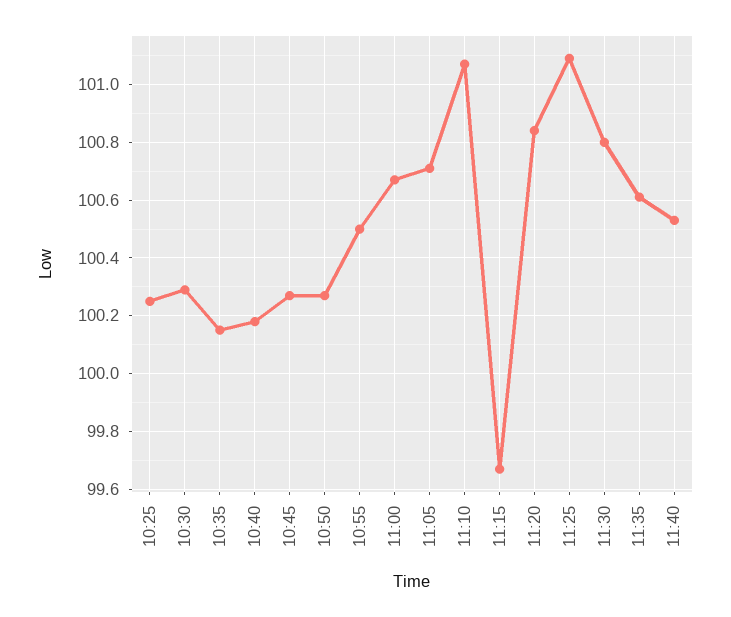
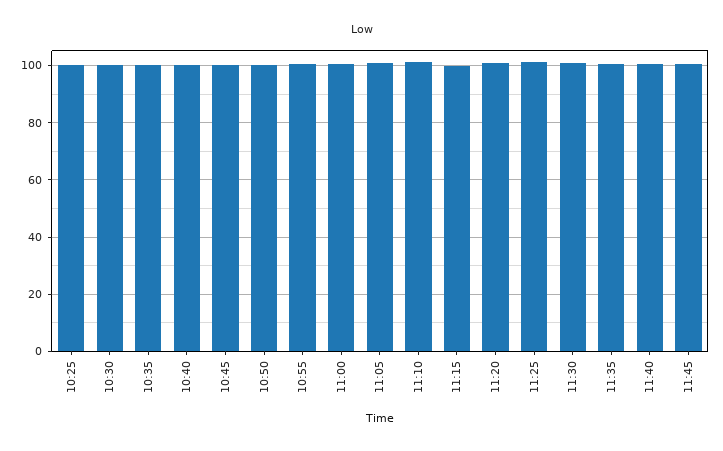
11:45: none -> 100

